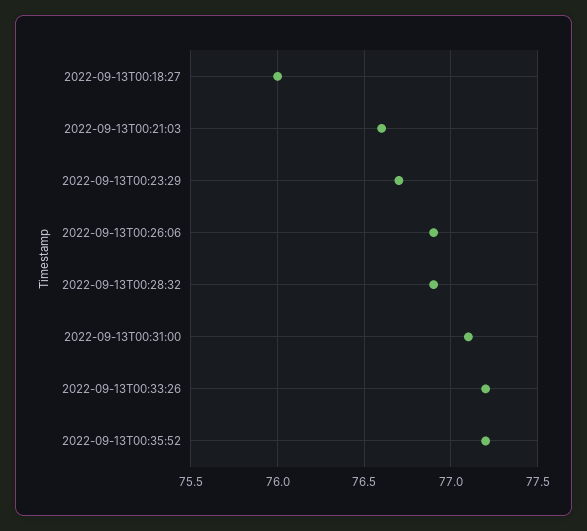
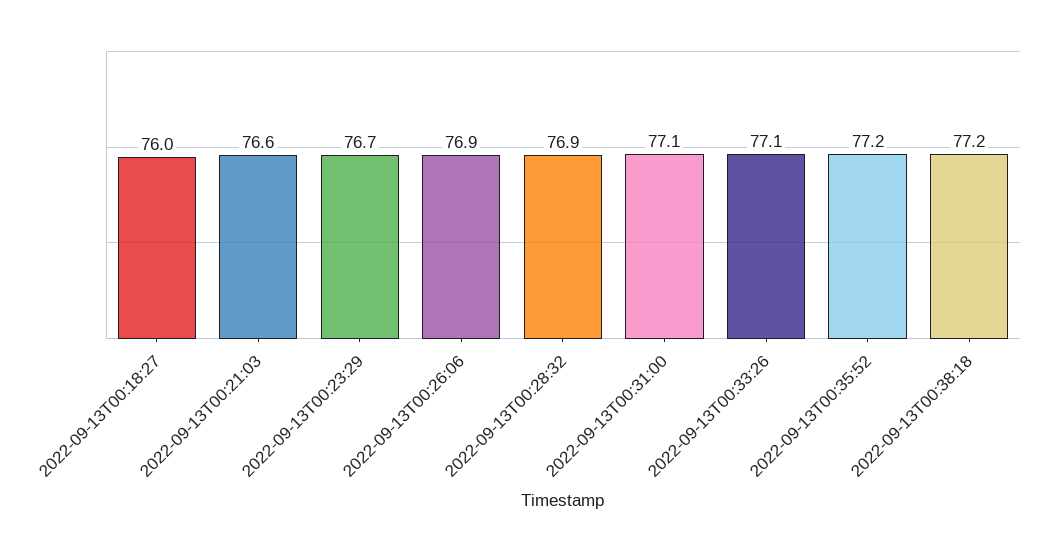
2022-09-13T00:33:26: 77.2 -> 77.1
2022-09-13T00:38:18: none -> 77.2

